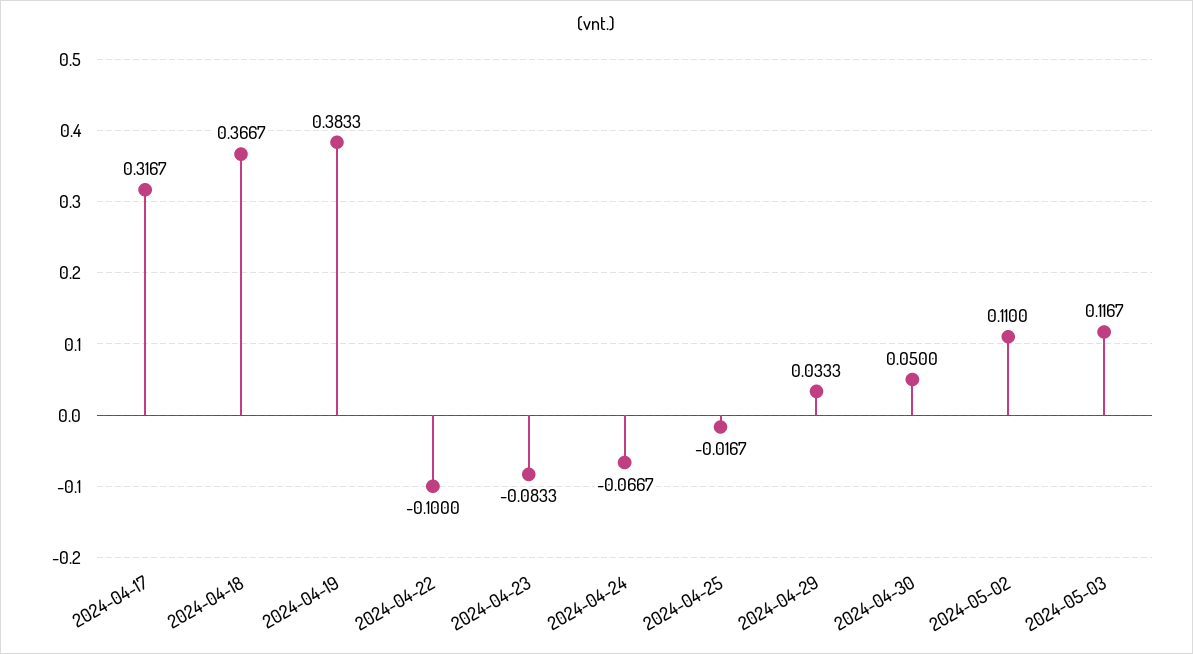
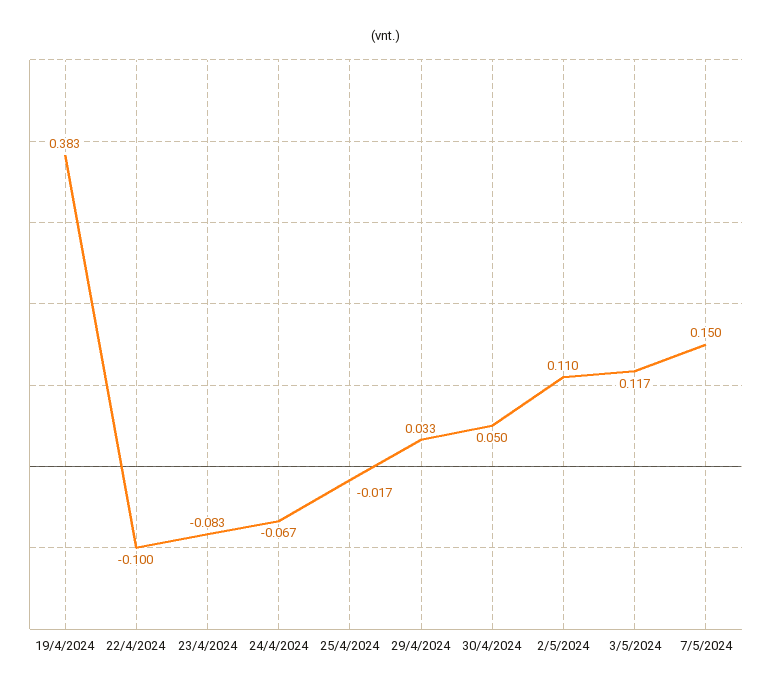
2024-04-17: 0.3167 -> none
2024-04-18: 0.3667 -> none
7/5/2024: none -> 0.15

